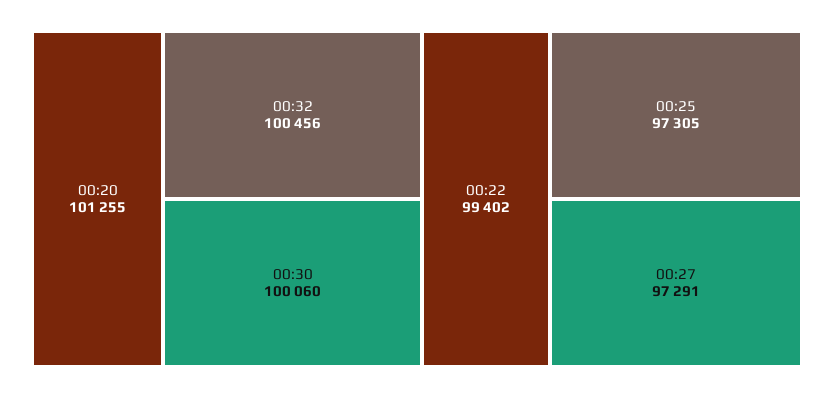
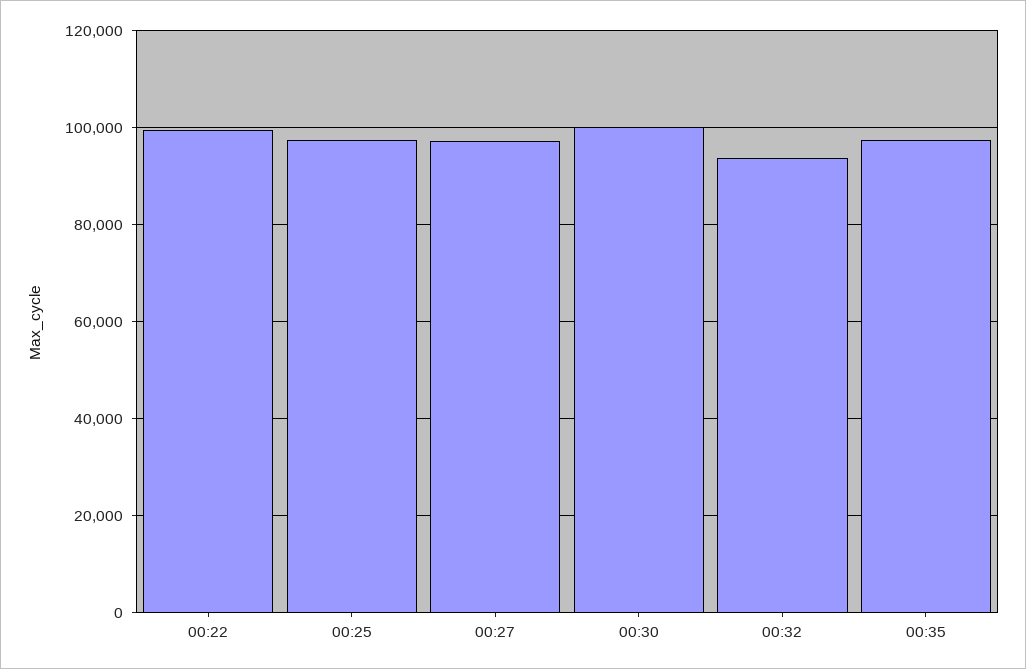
00:20: 101255 -> none
00:32: 100456 -> 94000
00:35: none -> 98000

